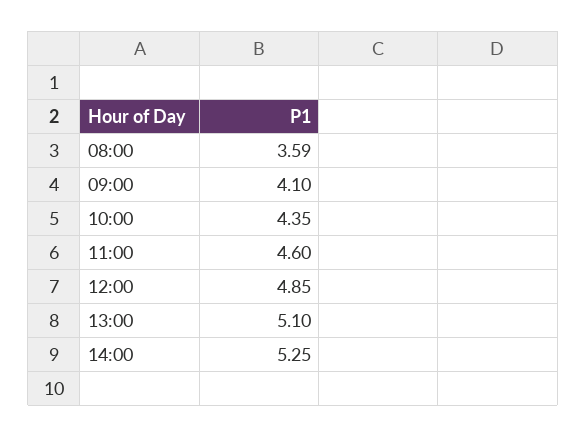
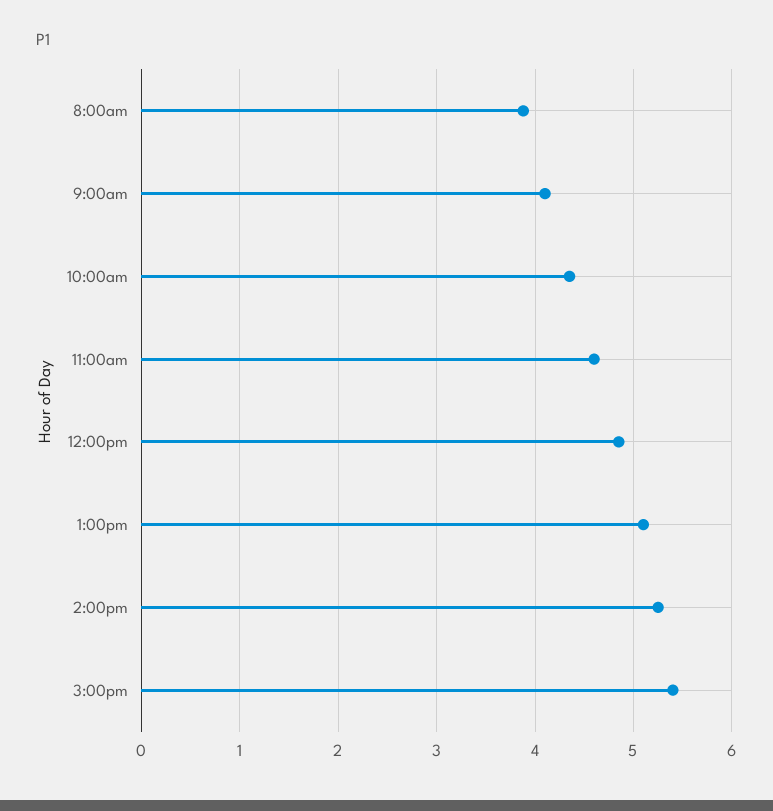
08:00: 3.59 -> 3.9
3:00pm: none -> 5.4

